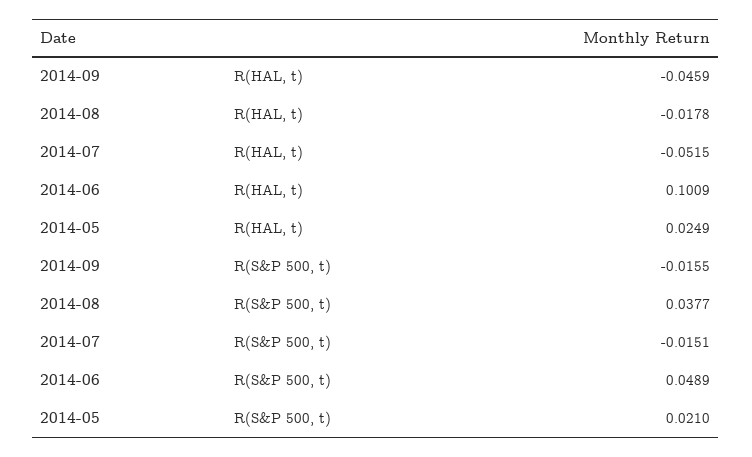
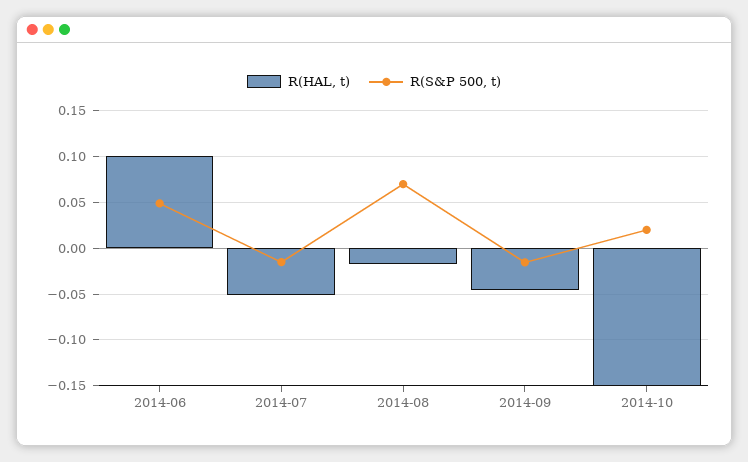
R(HAL, t), 2014-05: 0.0249 -> none
R(S&P 500, t), 2014-08: 0.0377 -> 0.07
R(S&P 500, t), 2014-05: 0.021 -> none
R(HAL, t), 2014-10: none -> -0.15
R(S&P 500, t), 2014-10: none -> 0.02

